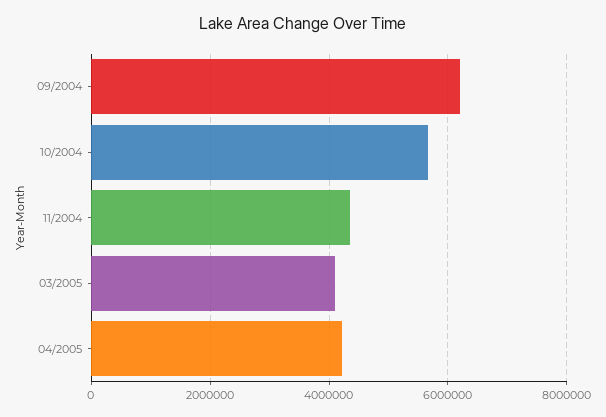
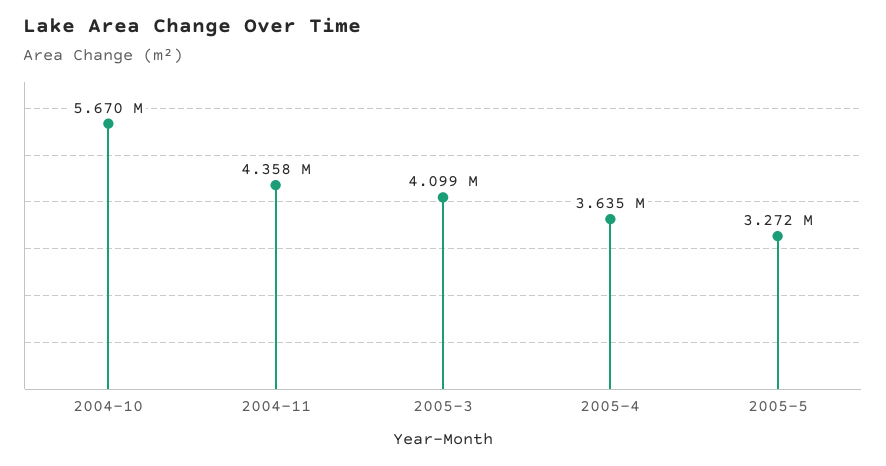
09/2004: 6200000 -> none
04/2005: 4200000 -> 3635000
2005-5: none -> 3272000

